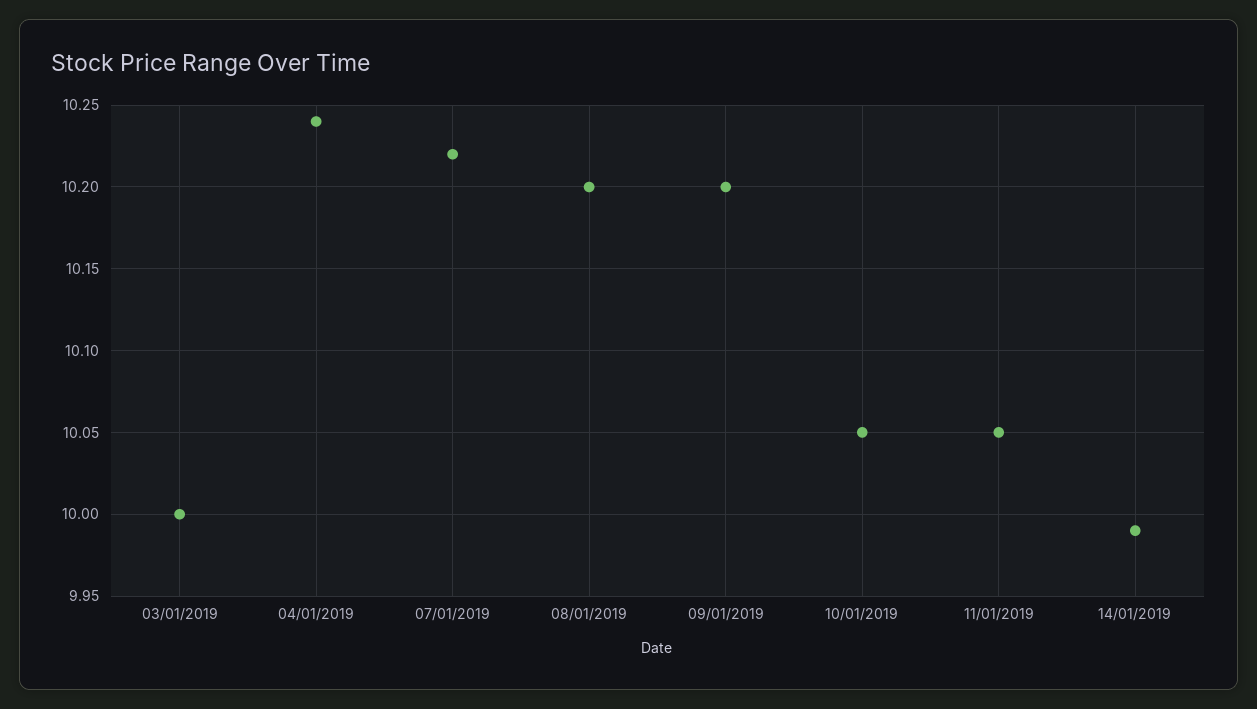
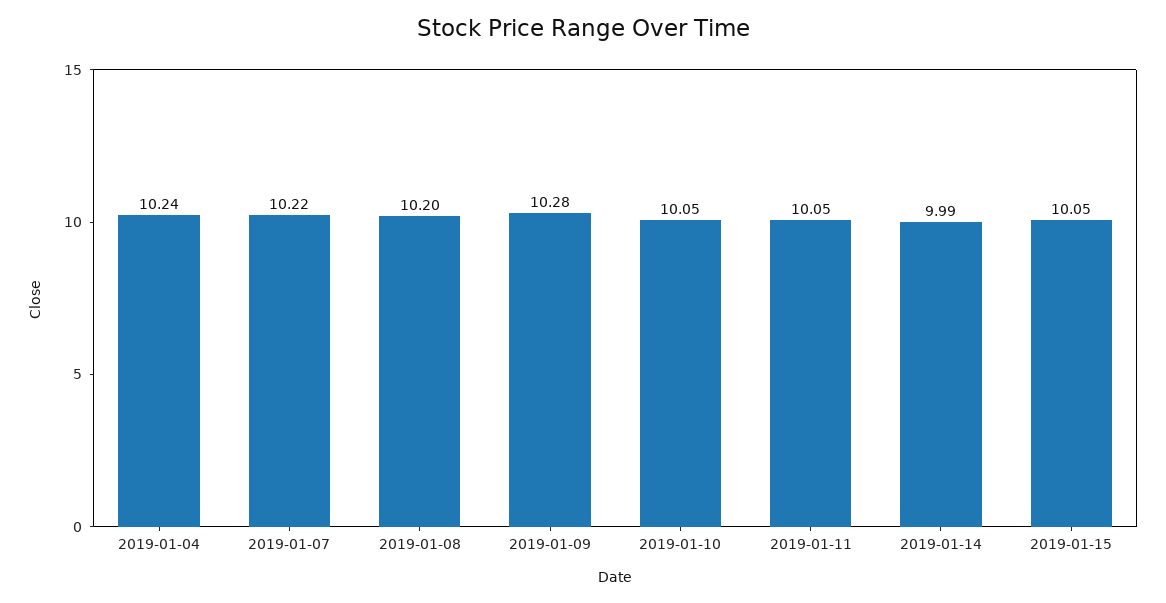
03/01/2019: 10 -> none
09/01/2019: 10.2 -> 10.28
2019-01-15: none -> 10.05

